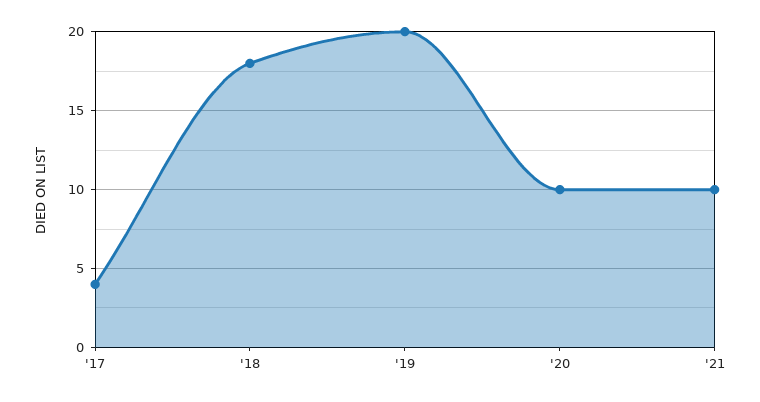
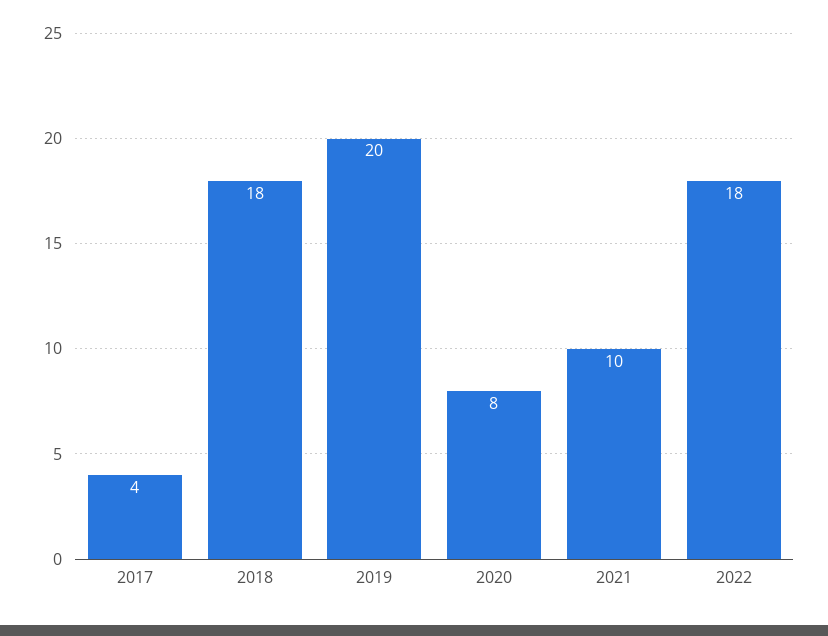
'20: 10 -> 8
2022: none -> 18

